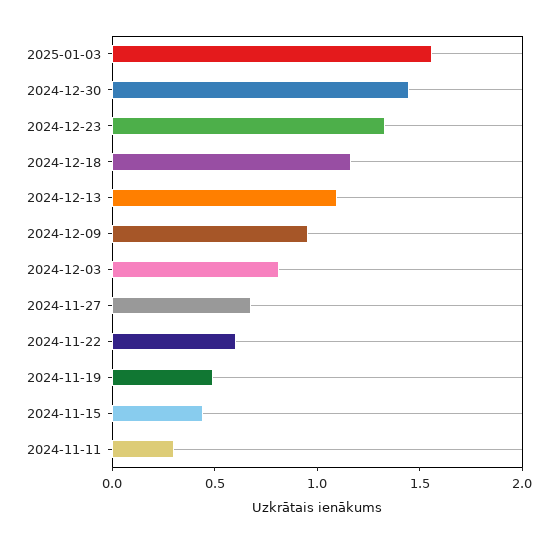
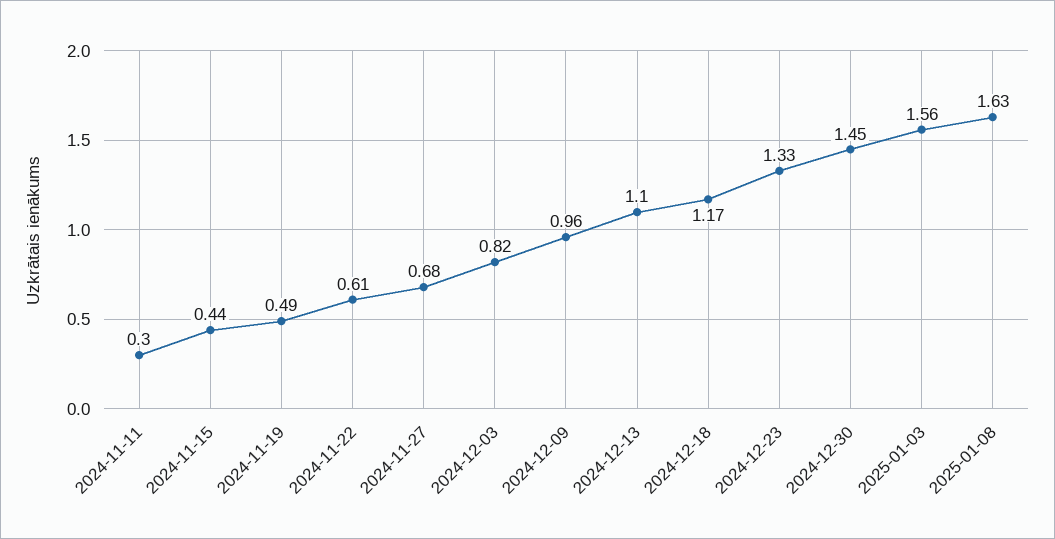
2025-01-08: none -> 1.63

